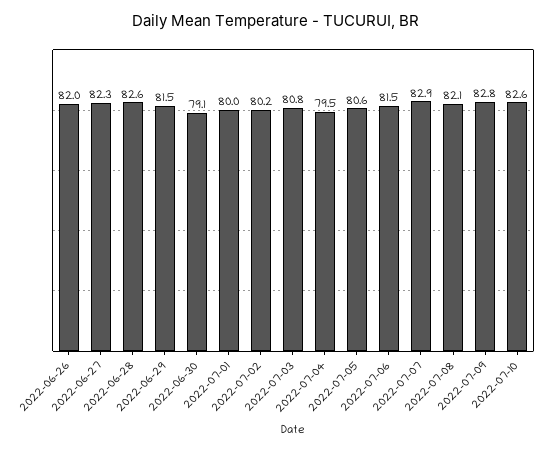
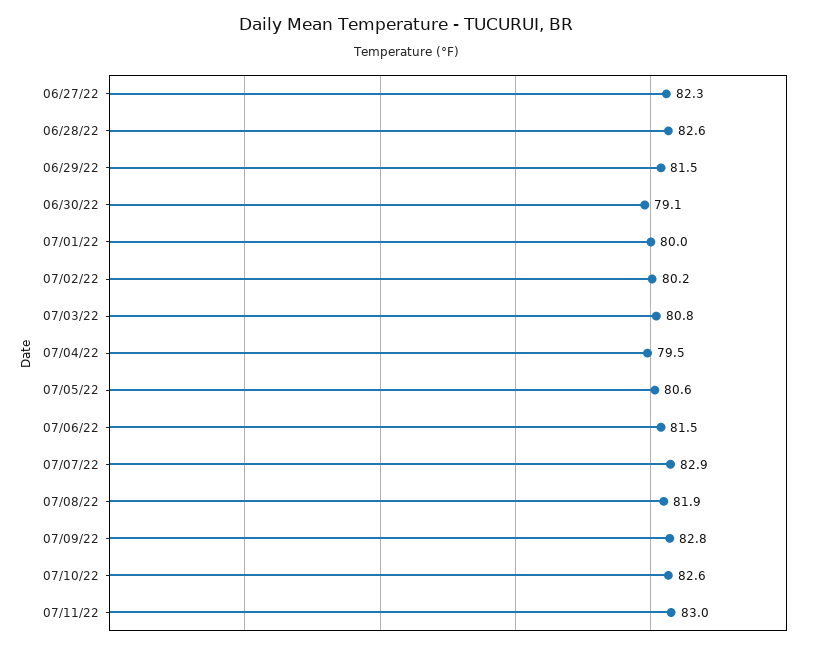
2022-06-26: 82 -> none
2022-07-08: 82.1 -> 81.9
07/11/22: none -> 83

